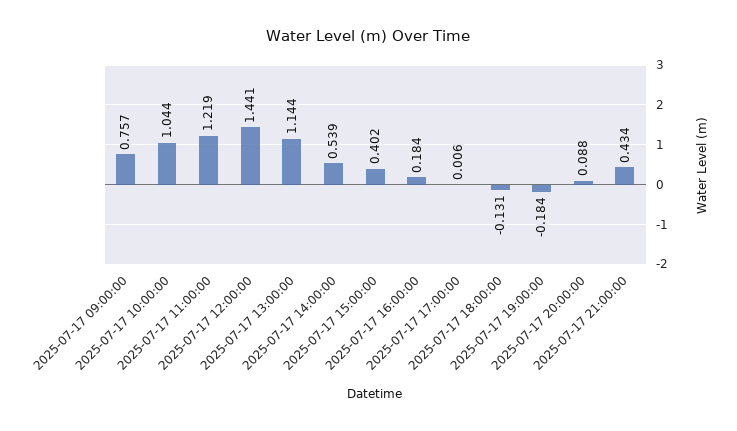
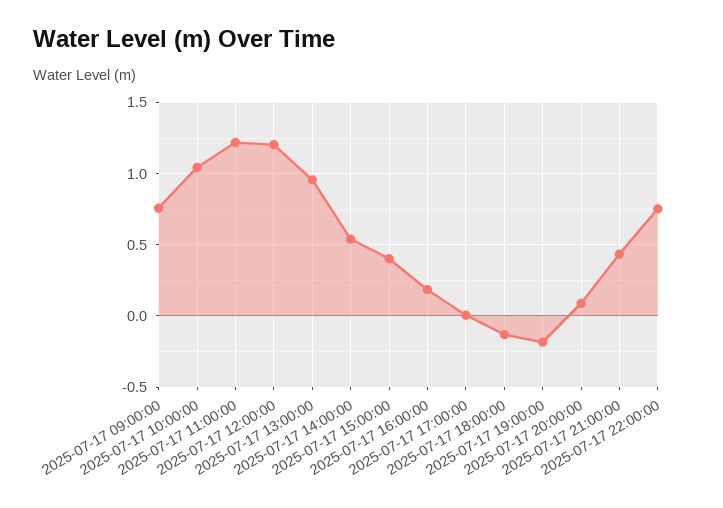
2025-07-17 12:00:00: 1.441 -> 1.2
2025-07-17 13:00:00: 1.144 -> 0.95
2025-07-17 22:00:00: none -> 0.75

